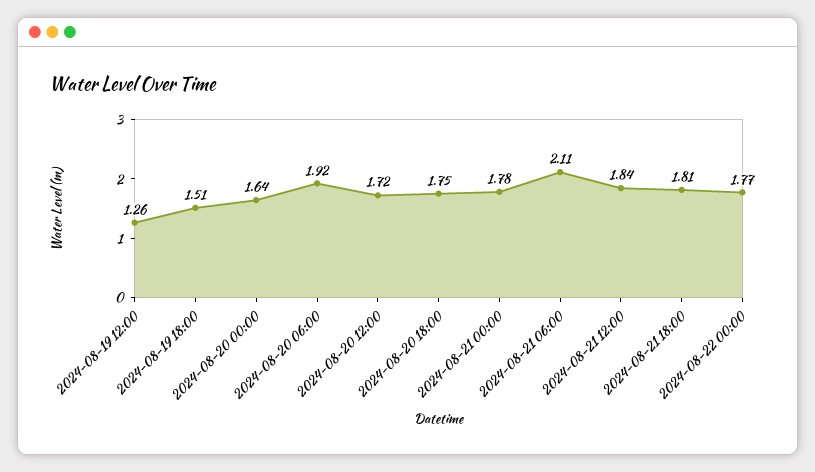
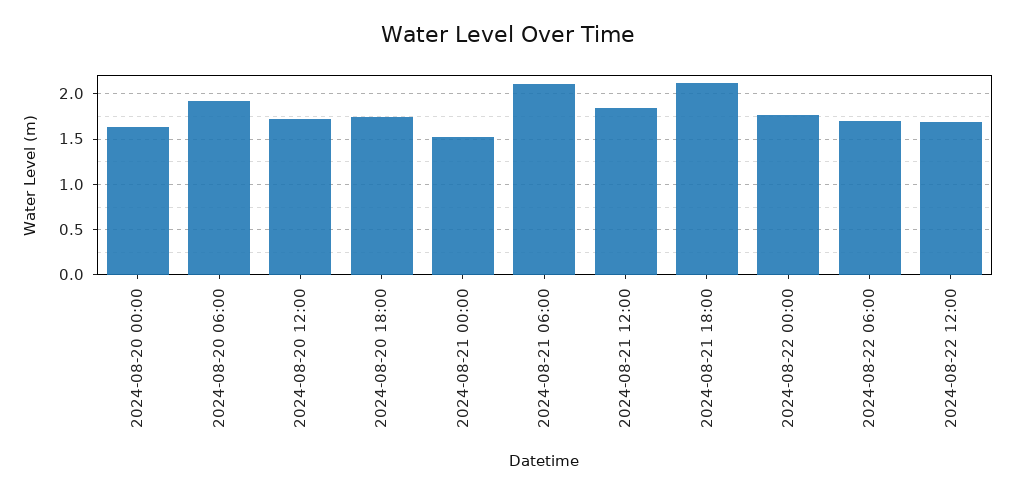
2024-08-19 12:00: 1.26 -> none
2024-08-19 18:00: 1.51 -> none
2024-08-21 00:00: 1.78 -> 1.5
2024-08-21 18:00: 1.81 -> 2.1
2024-08-22 06:00: none -> 1.7
2024-08-22 12:00: none -> 1.7

